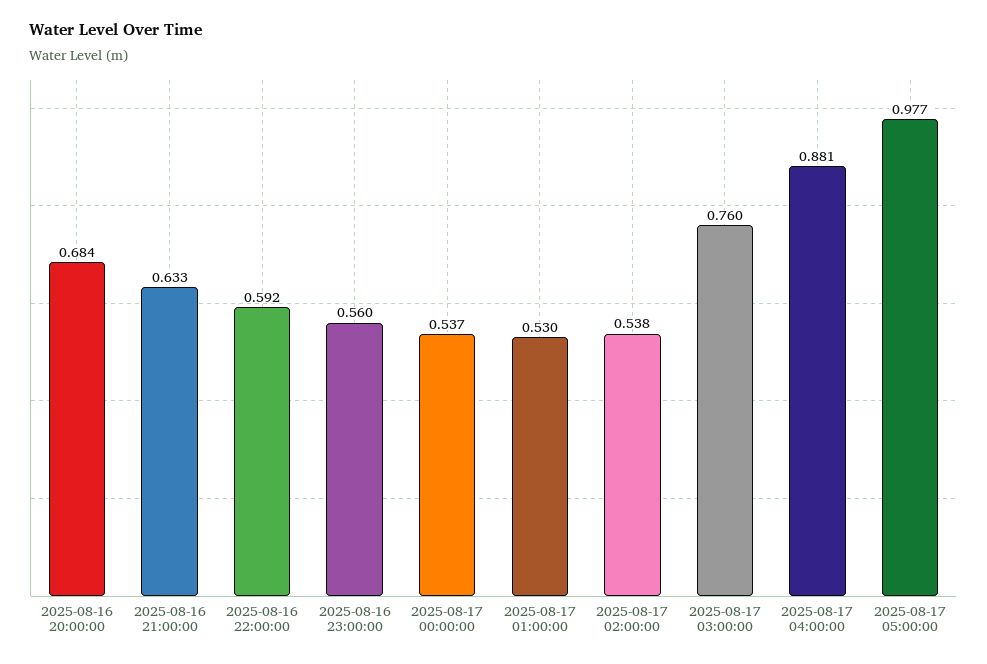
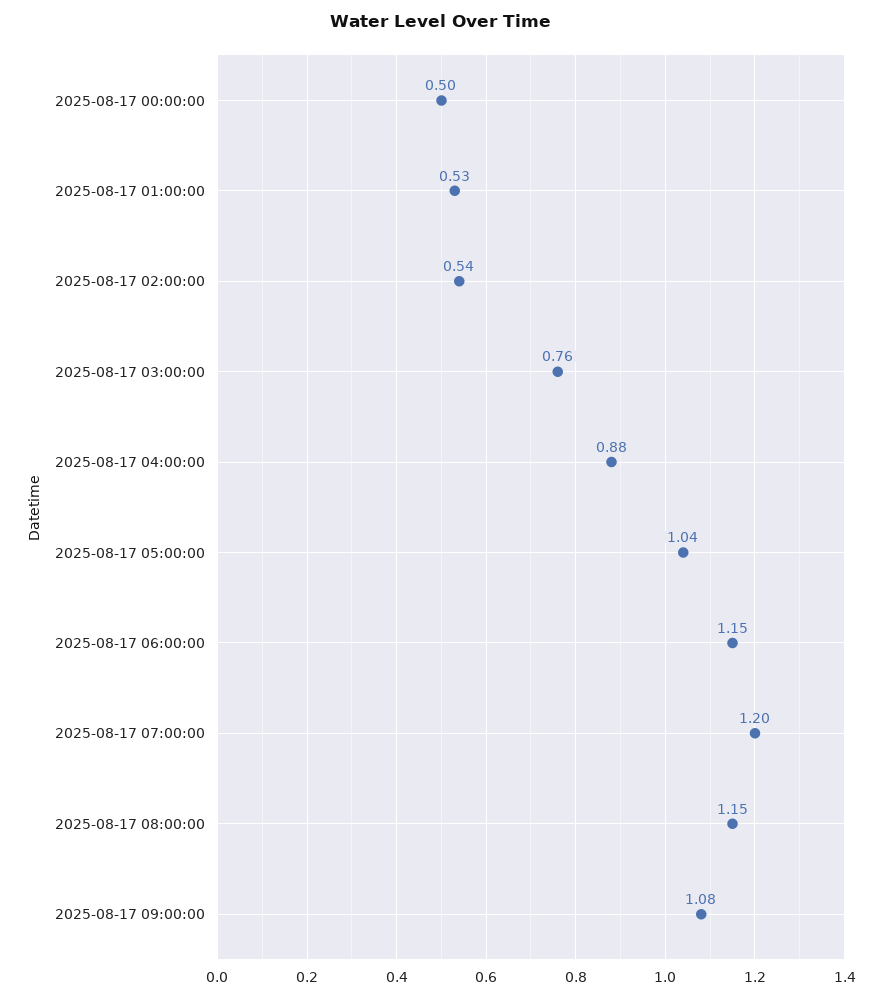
2025-08-16 20:00:00: 0.684 -> none
2025-08-16 21:00:00: 0.633 -> none
2025-08-16 22:00:00: 0.592 -> none
2025-08-16 23:00:00: 0.56 -> none
2025-08-17 00:00:00: 0.537 -> 0.5
2025-08-17 05:00:00: 0.977 -> 1.04
2025-08-17 06:00:00: none -> 1.15
2025-08-17 07:00:00: none -> 1.2
2025-08-17 08:00:00: none -> 1.15
2025-08-17 09:00:00: none -> 1.08

